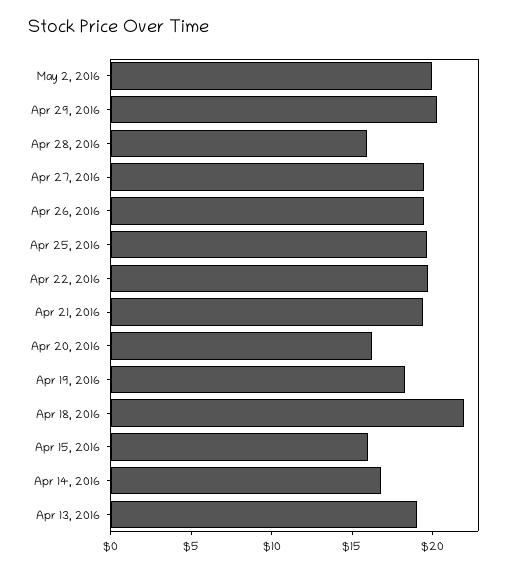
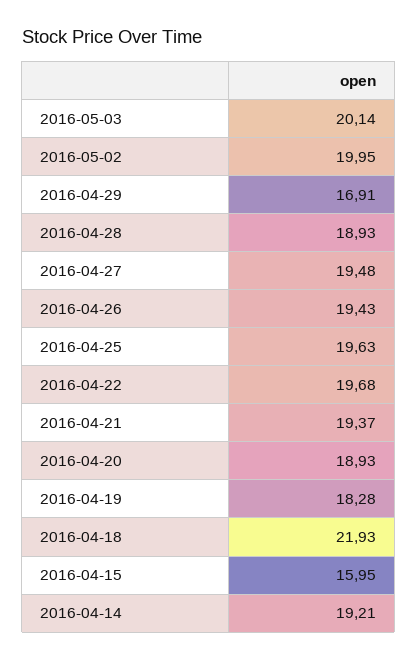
Apr 29, 2016: 20 -> 16.91
Apr 28, 2016: 16 -> 18.93
Apr 20, 2016: 16 -> 18.93
Apr 14, 2016: 17 -> 19.21
Apr 13, 2016: 19 -> none
2016-05-03: none -> 20.14

